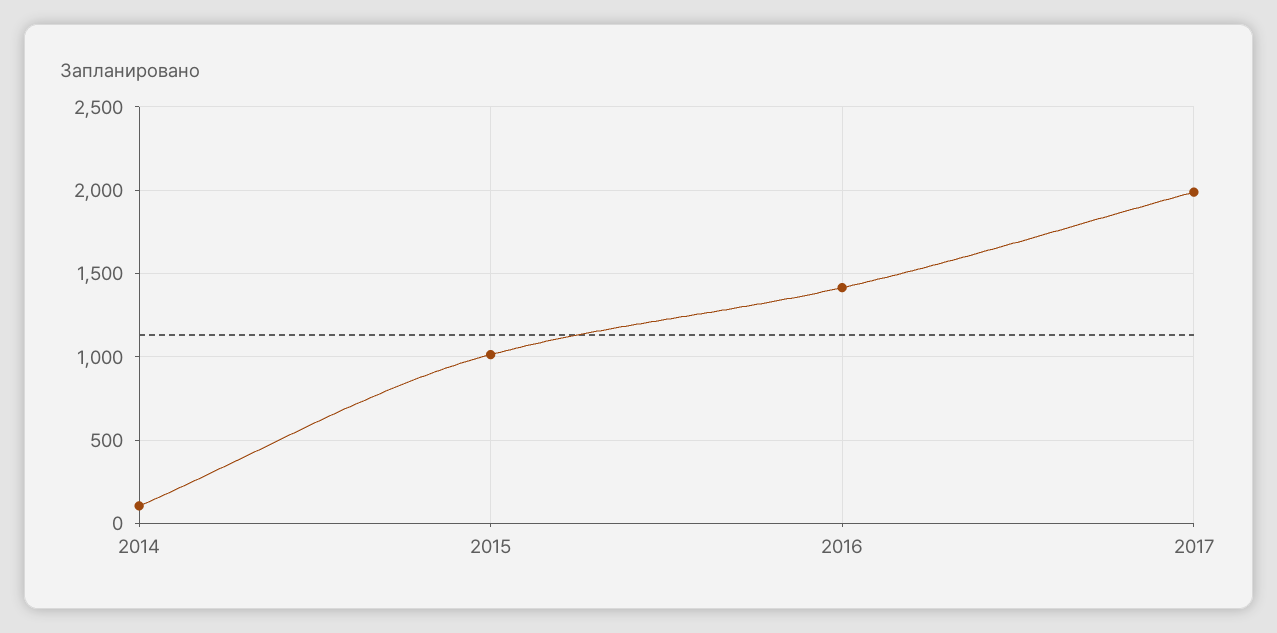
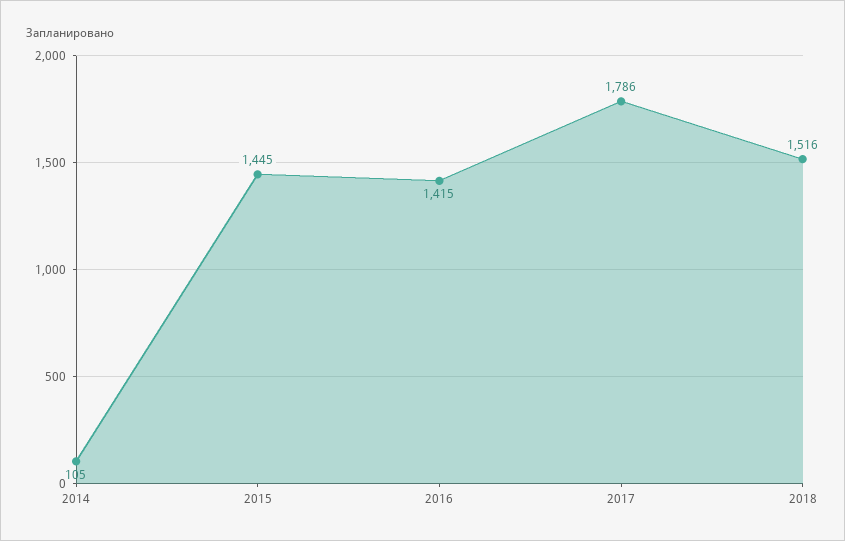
2015: 1000 -> 1445
2017: 2000 -> 1786
2018: none -> 1516

